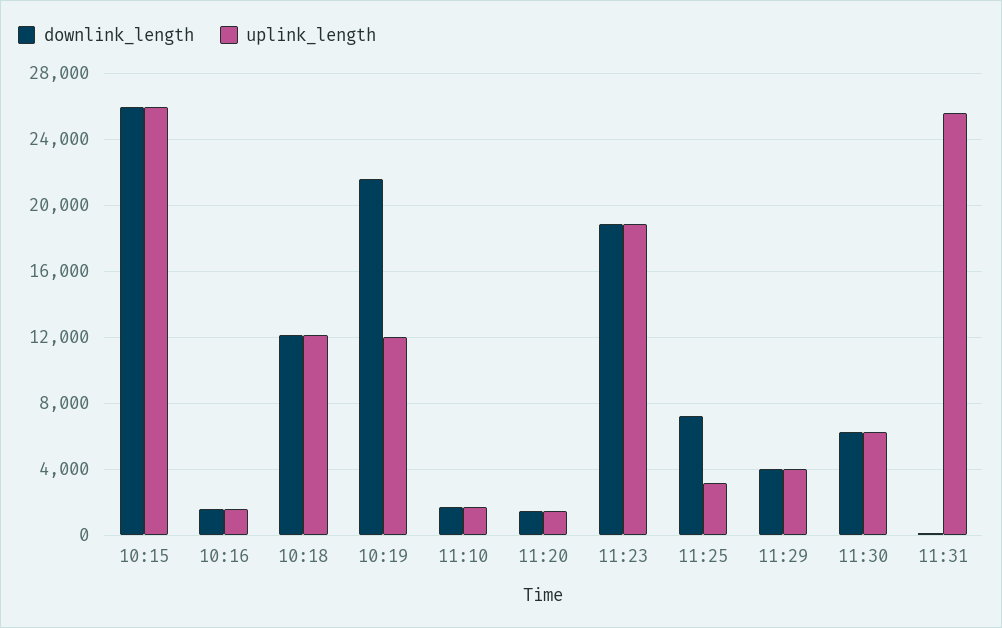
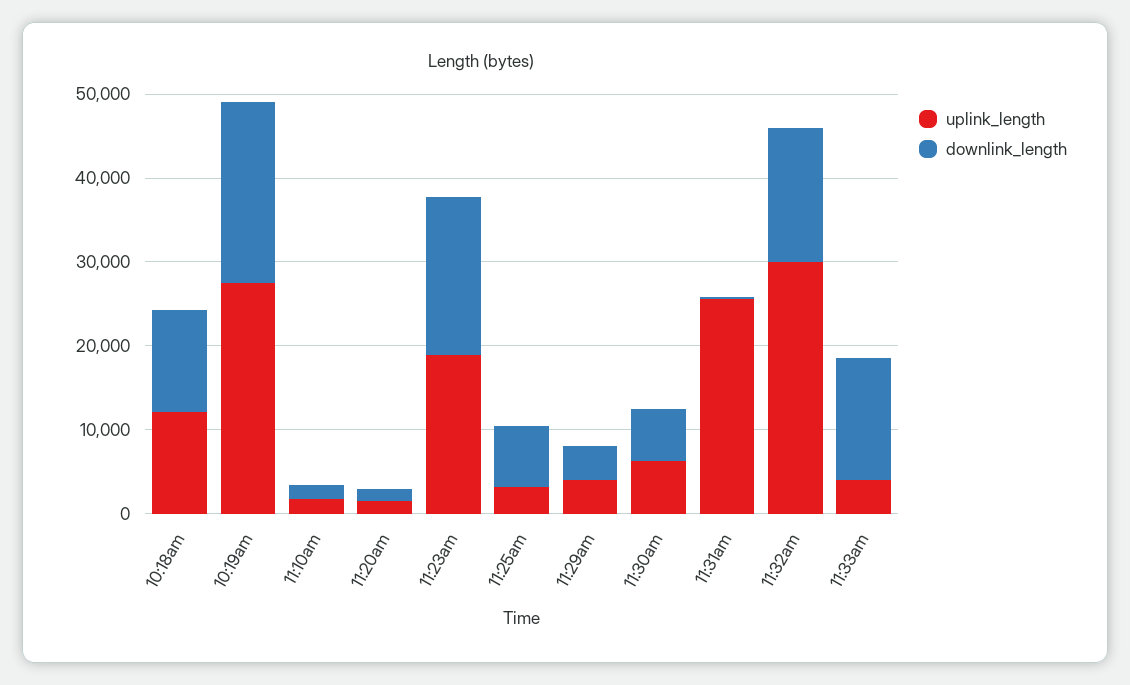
downlink_length, 10:15: 26000 -> none
uplink_length, 10:15: 26000 -> none
downlink_length, 10:16: 1500 -> none
uplink_length, 10:16: 1500 -> none
uplink_length, 10:19: 12000 -> 28000
uplink_length, 11:32am: none -> 30000
downlink_length, 11:32am: none -> 16000
uplink_length, 11:33am: none -> 4000
downlink_length, 11:33am: none -> 14000

